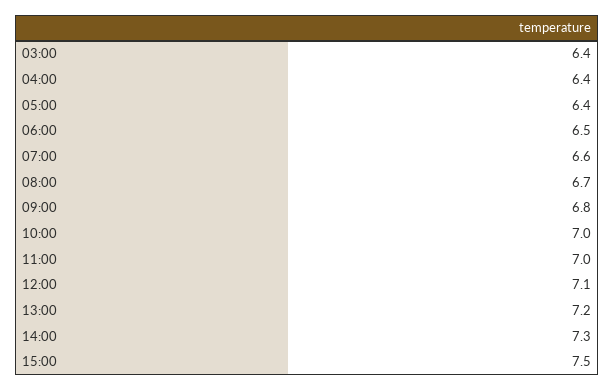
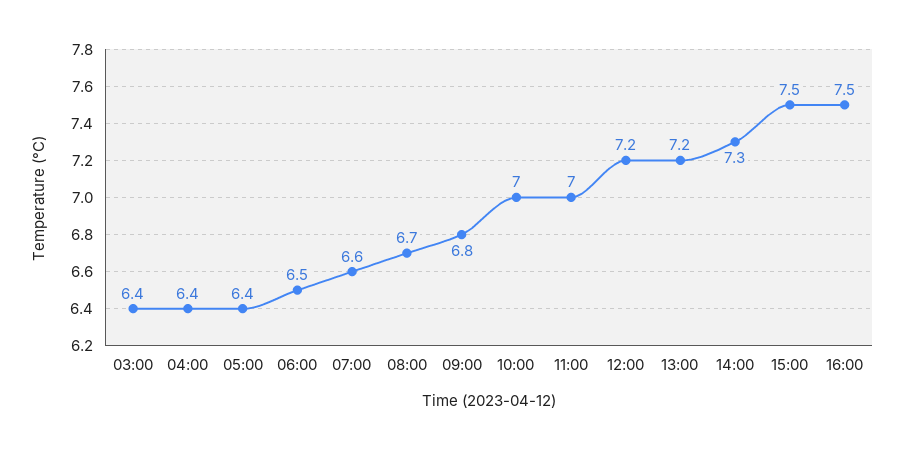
12:00: 7.1 -> 7.2
16:00: none -> 7.5

